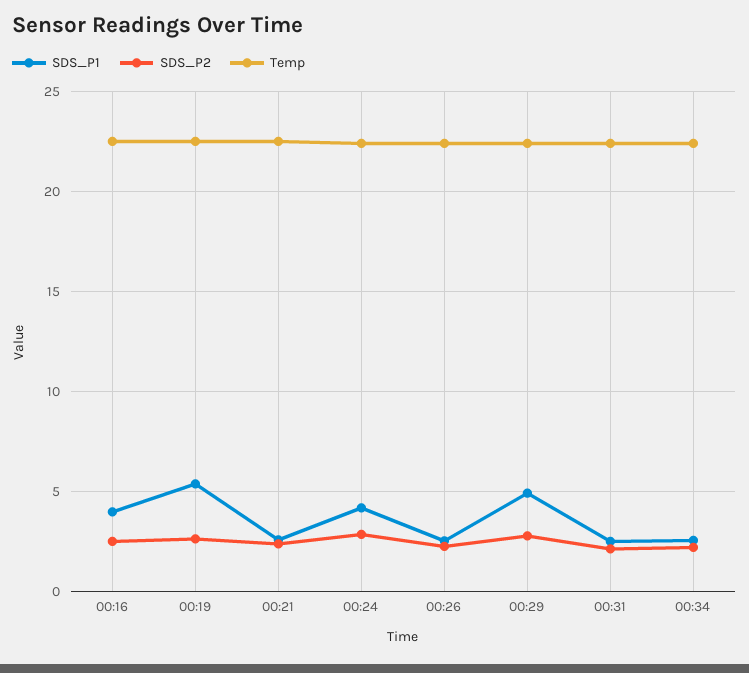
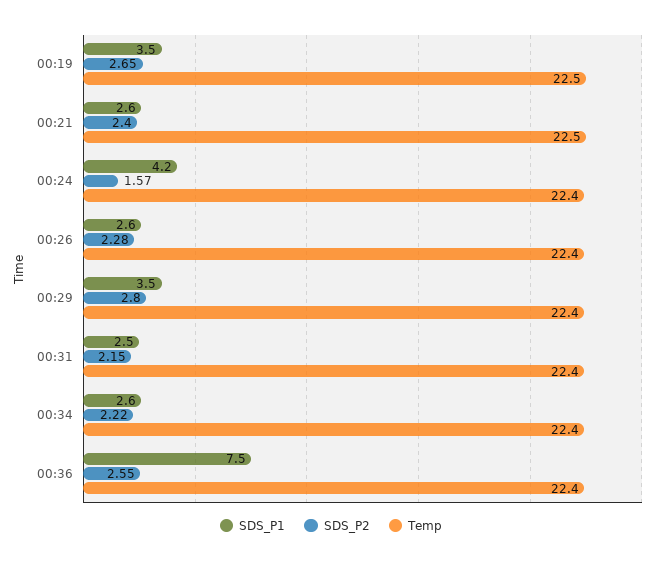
SDS_P1, 00:16: 4 -> none
SDS_P2, 00:16: 2.5 -> none
Temp, 00:16: 22.5 -> none
SDS_P1, 00:19: 5.5 -> 3.5
SDS_P2, 00:24: 3 -> 1.57
SDS_P1, 00:29: 5 -> 3.5
SDS_P1, 00:36: none -> 7.5
SDS_P2, 00:36: none -> 2.55
Temp, 00:36: none -> 22.4

